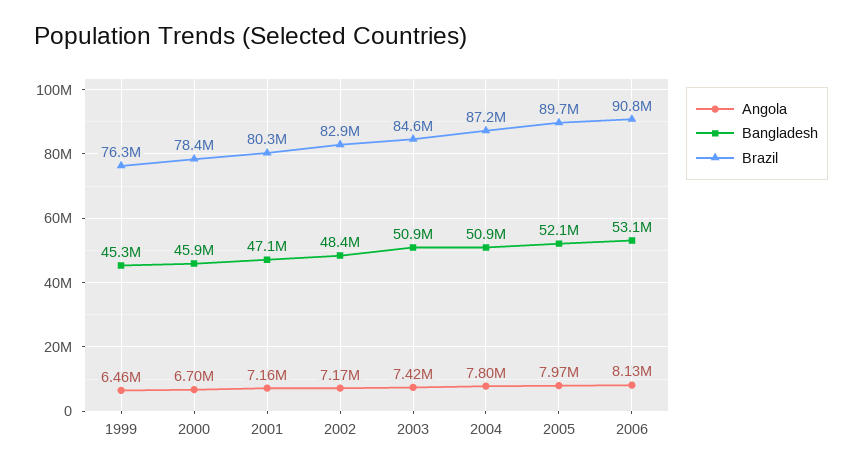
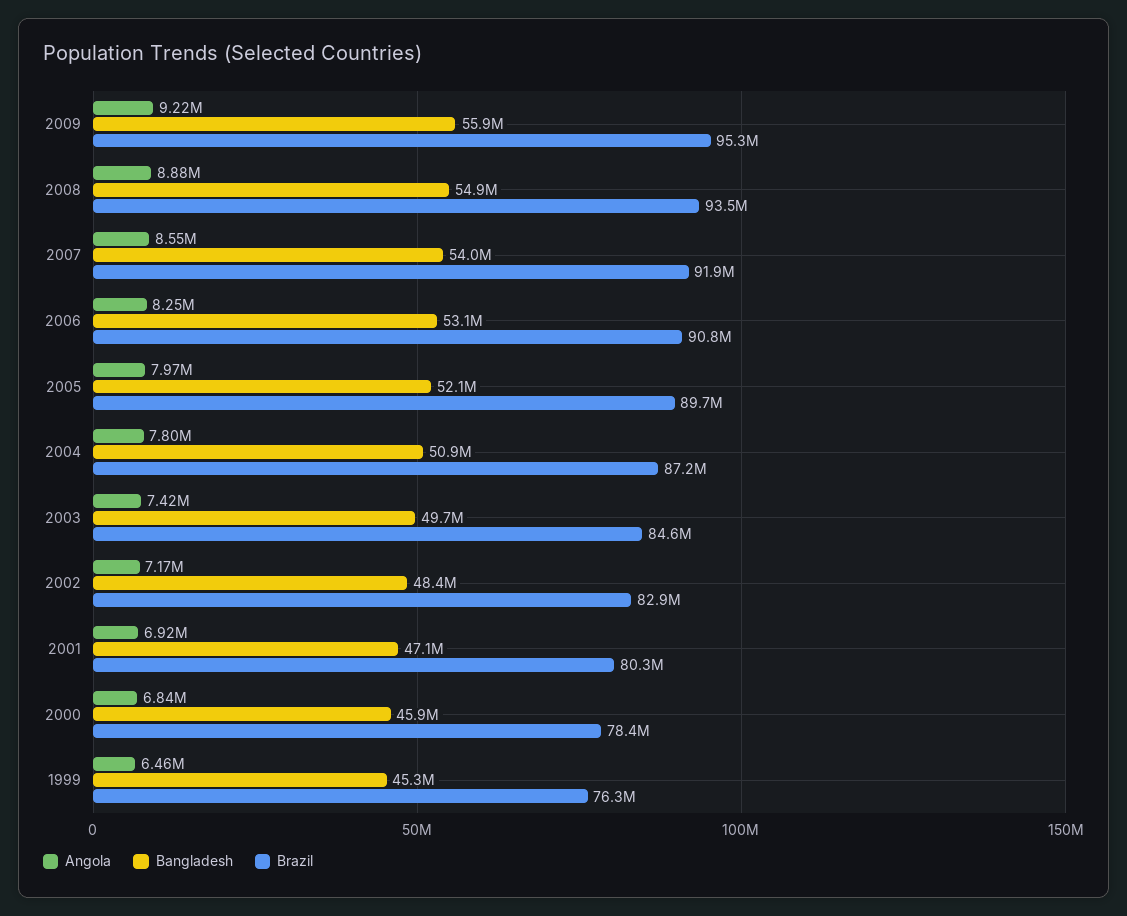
Angola, 2000: 6700000 -> 6840000
Angola, 2001: 7160000 -> 6920000
Bangladesh, 2003: 50900000 -> 49700000
Angola, 2006: 8130000 -> 8250000
Angola, 2009: none -> 9220000
Bangladesh, 2009: none -> 55900000
Brazil, 2009: none -> 95300000
Angola, 2008: none -> 8880000
Bangladesh, 2008: none -> 54900000
Brazil, 2008: none -> 93500000
Angola, 2007: none -> 8550000
Bangladesh, 2007: none -> 54000000
Brazil, 2007: none -> 91900000

